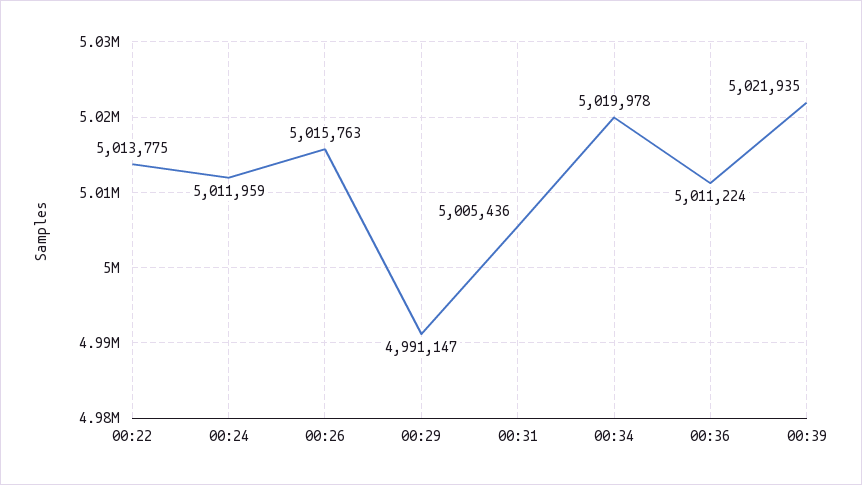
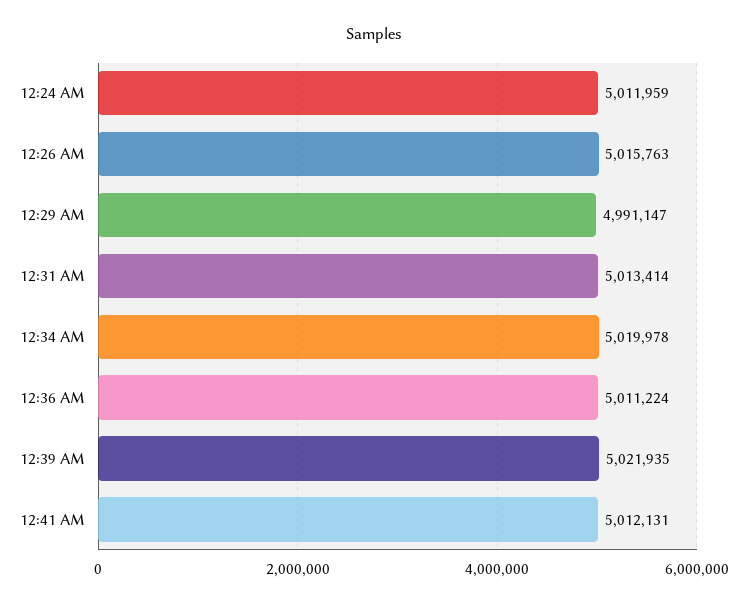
00:22: 5013775 -> none
00:31: 5005436 -> 5013414
12:41 AM: none -> 5012131

